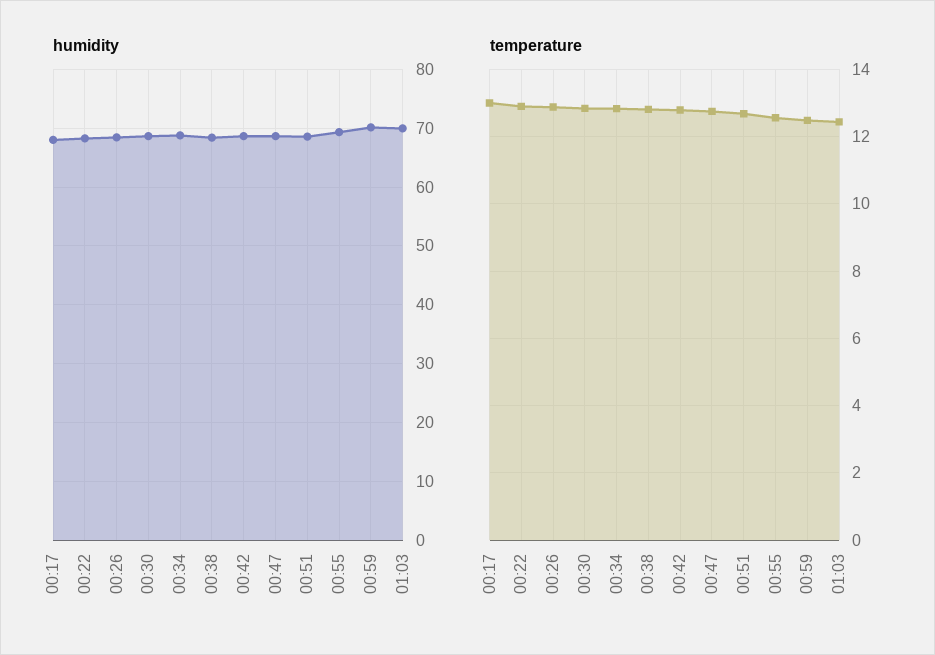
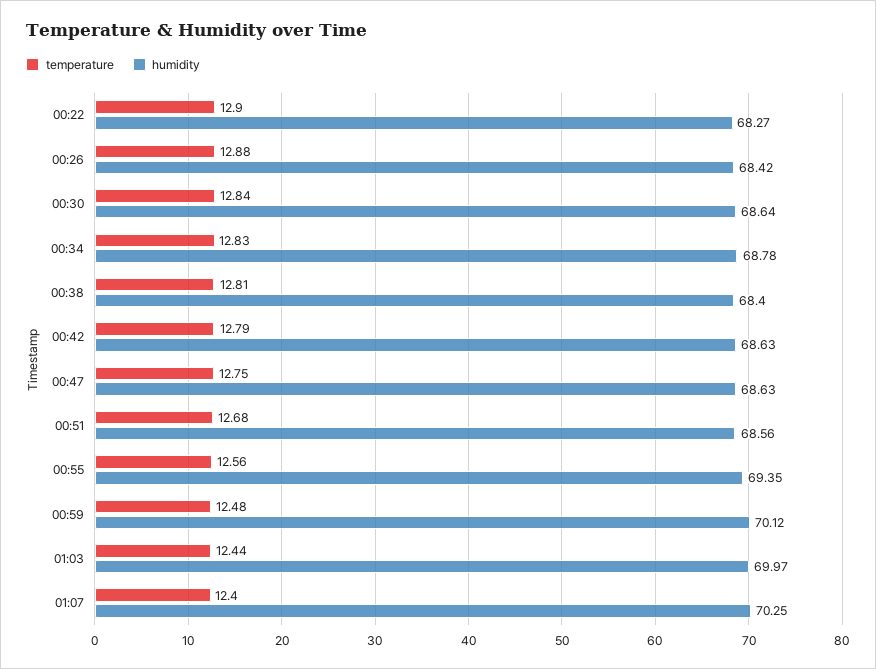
humidity, 00:17: 68 -> none
temperature, 00:17: 13 -> none
temperature, 01:07: none -> 12.4
humidity, 01:07: none -> 70.25

